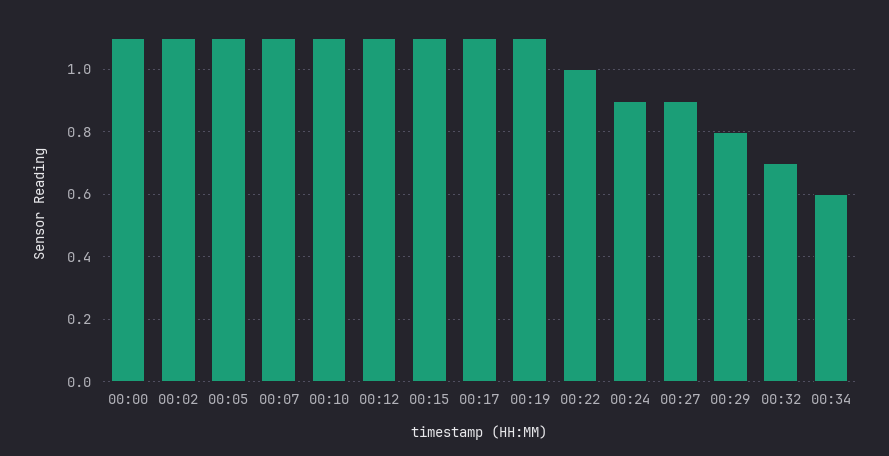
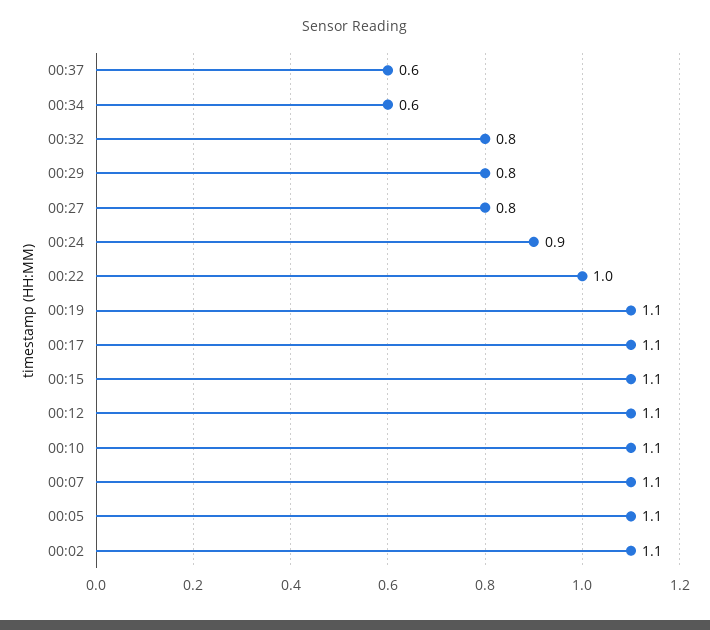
00:00: 1.1 -> none
00:27: 0.9 -> 0.8
00:32: 0.7 -> 0.8
00:37: none -> 0.6

